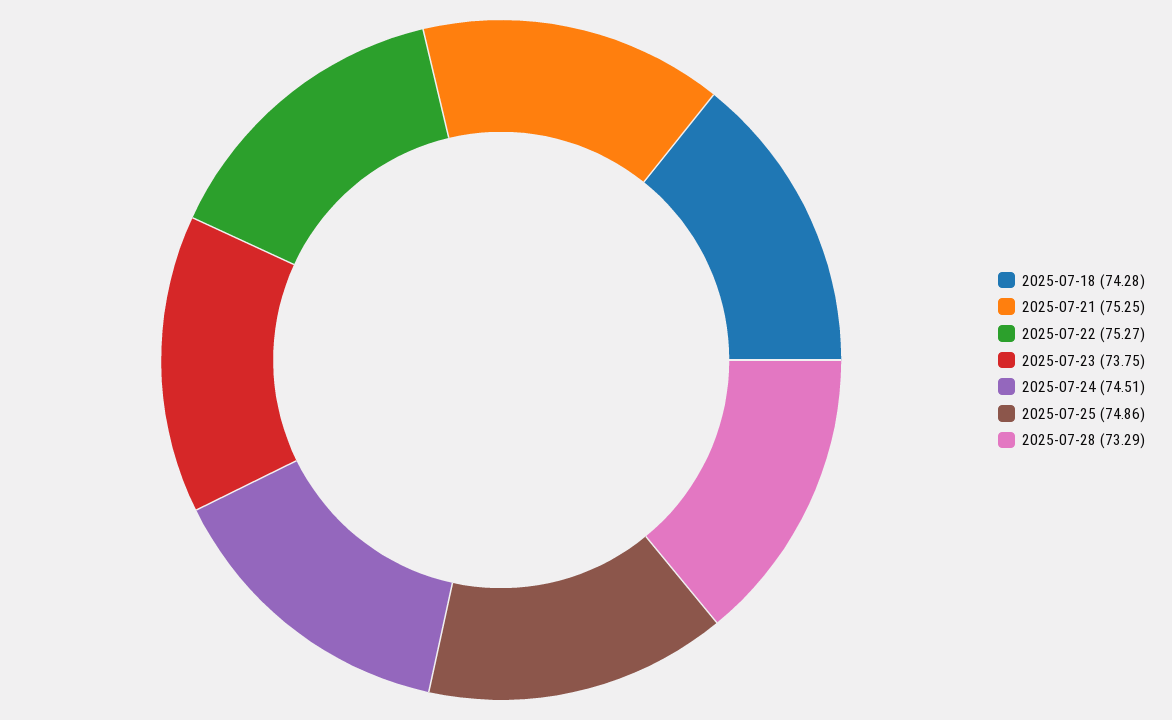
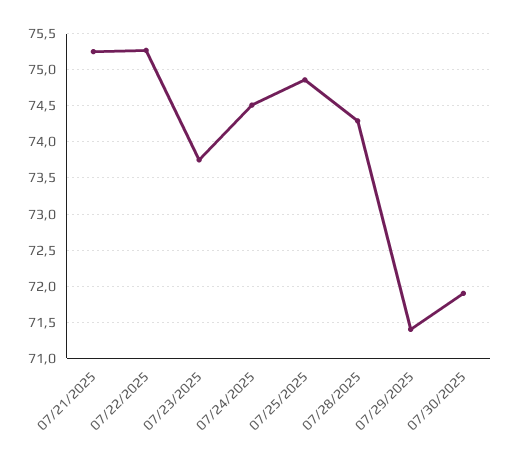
2025-07-18: 74.28 -> none
2025-07-28: 73.29 -> 74.3
07/29/2025: none -> 71.4
07/30/2025: none -> 71.9

